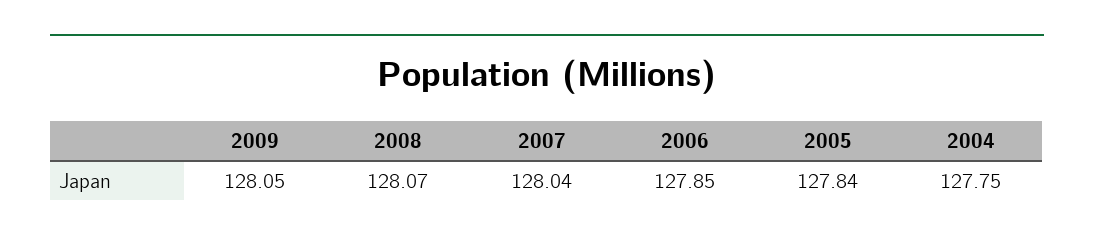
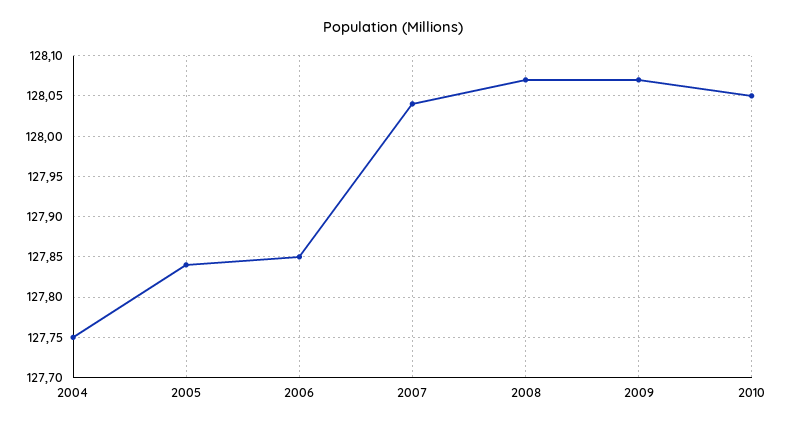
2009: 128.05 -> 128.07
2010: none -> 128.05

